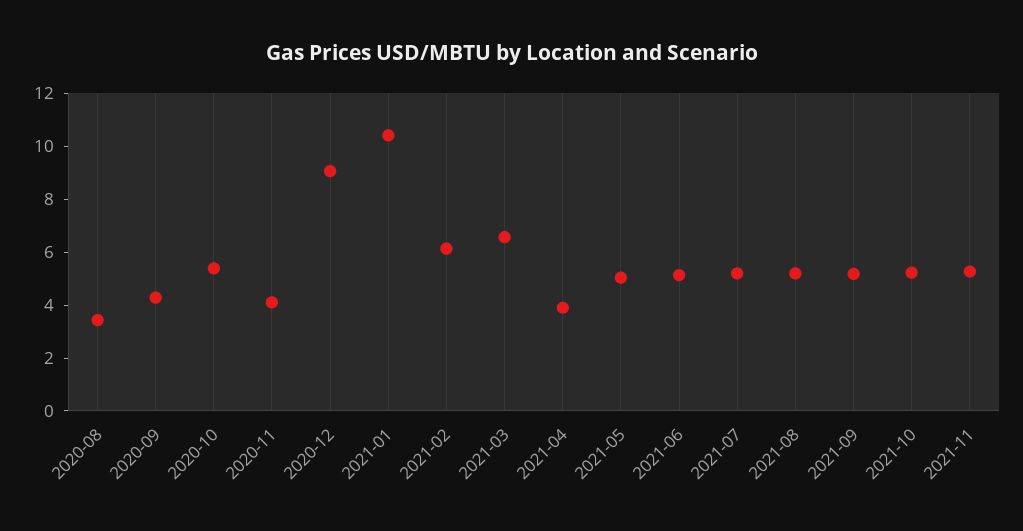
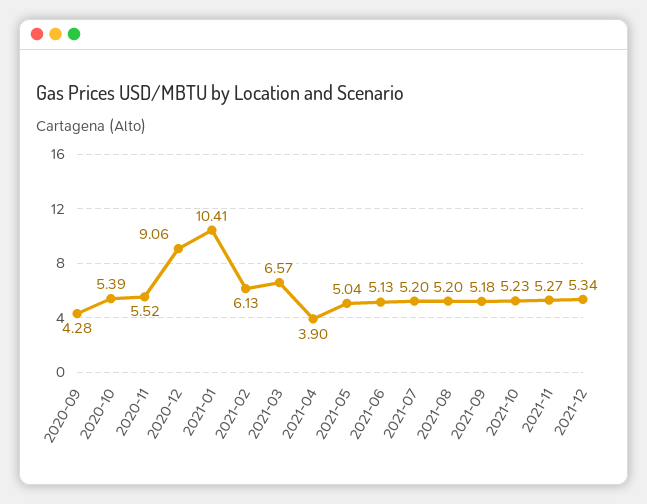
2020-08: 3.5 -> none
2020-11: 4 -> 5.52
2021-12: none -> 5.34

